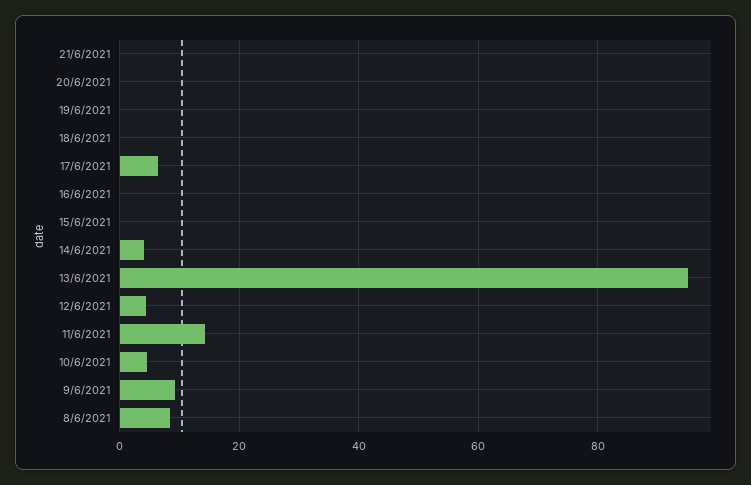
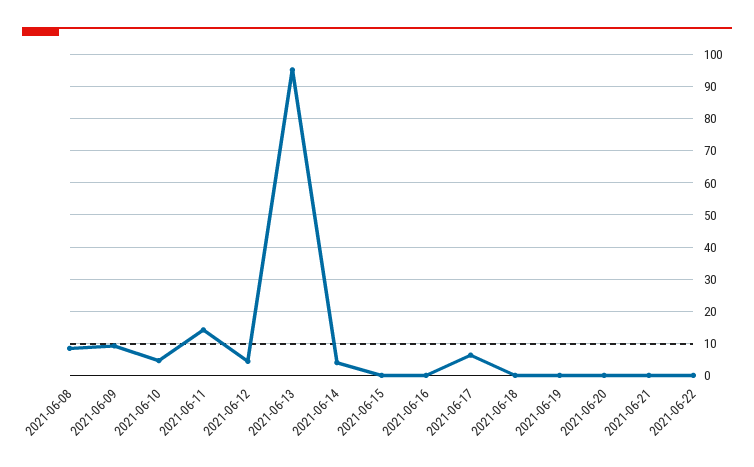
2021-06-22: none -> 0

